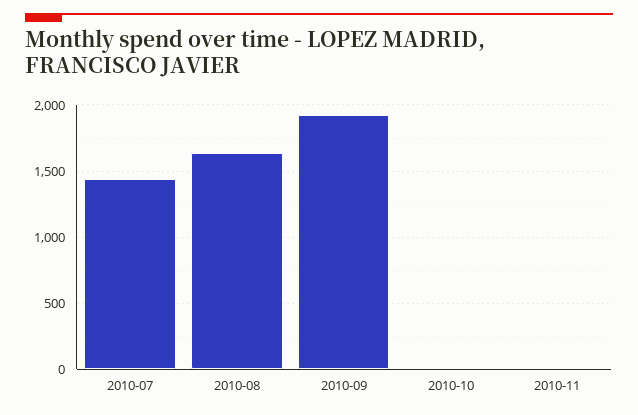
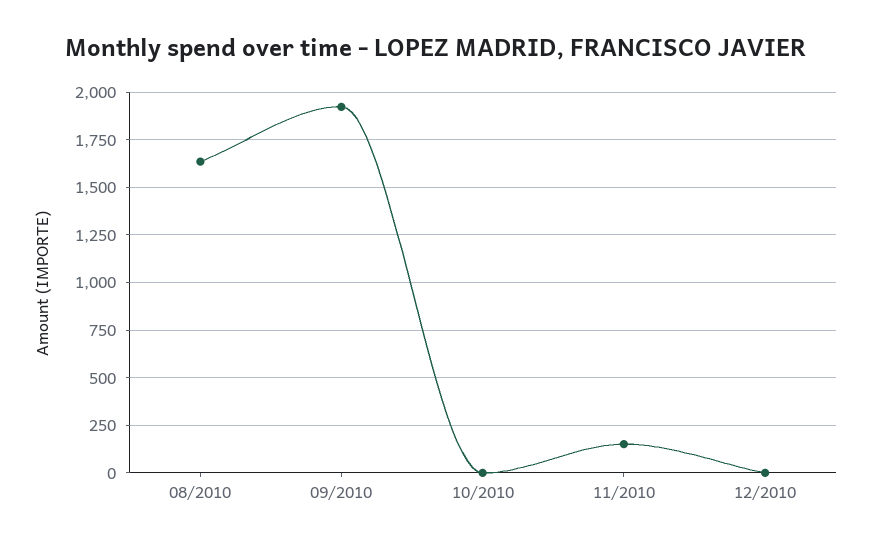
2010-07: 1450 -> none
2010-11: 0 -> 150
12/2010: none -> 0

